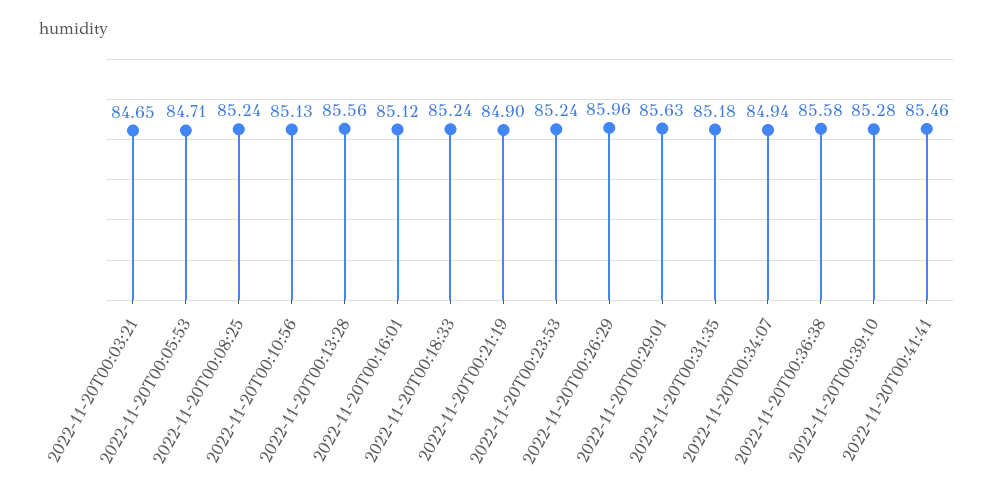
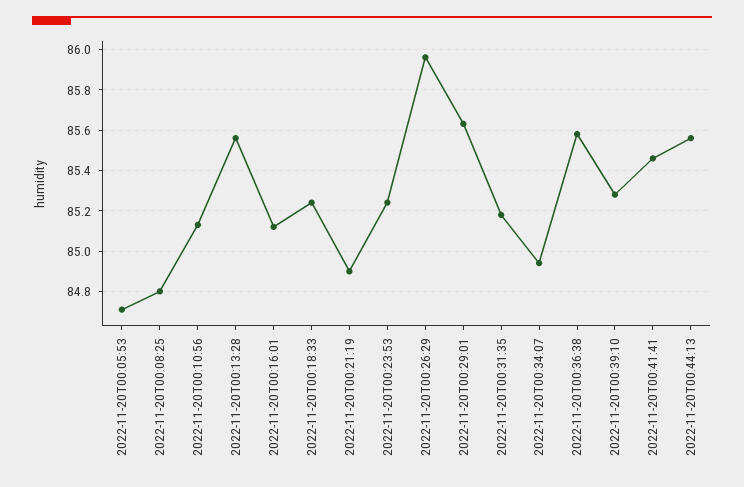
2022-11-20T00:03:21: 84.65 -> none
2022-11-20T00:08:25: 85.24 -> 84.8
2022-11-20T00:44:13: none -> 85.55

